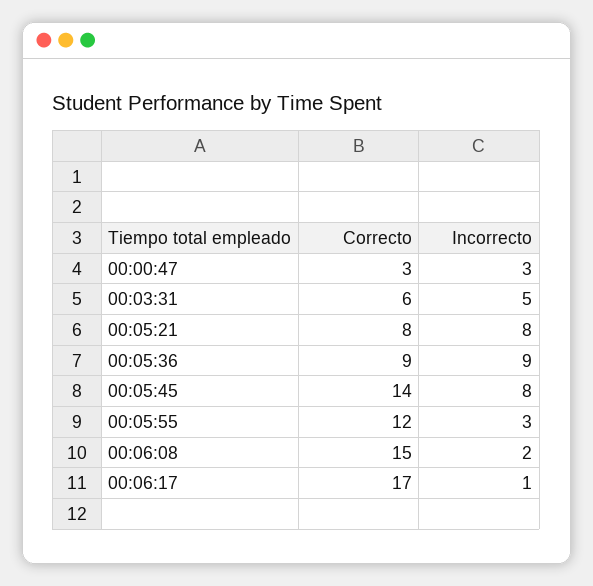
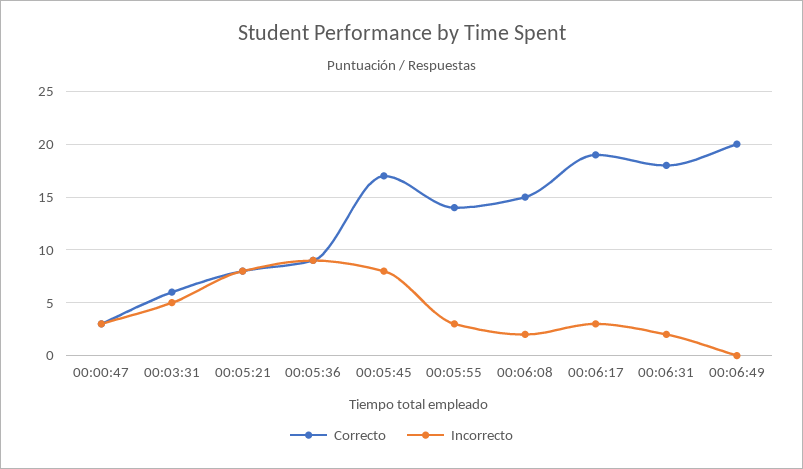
Correcto, 00:05:45: 14 -> 17
Correcto, 00:05:55: 12 -> 14
Correcto, 00:06:17: 17 -> 19
Incorrecto, 00:06:17: 1 -> 3
Correcto, 00:06:31: none -> 18
Incorrecto, 00:06:31: none -> 2
Correcto, 00:06:49: none -> 20
Incorrecto, 00:06:49: none -> 0

